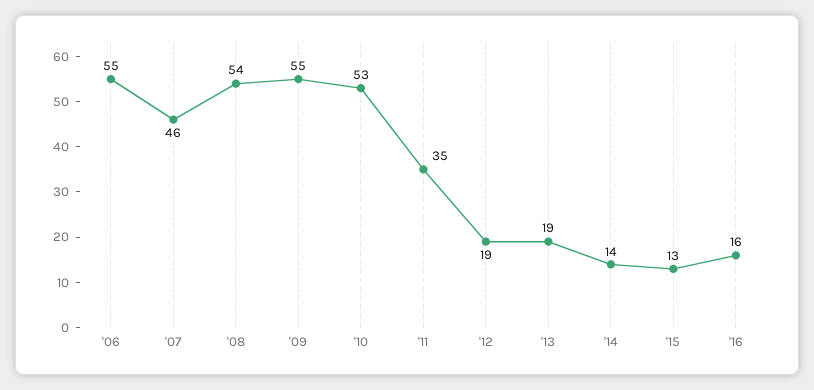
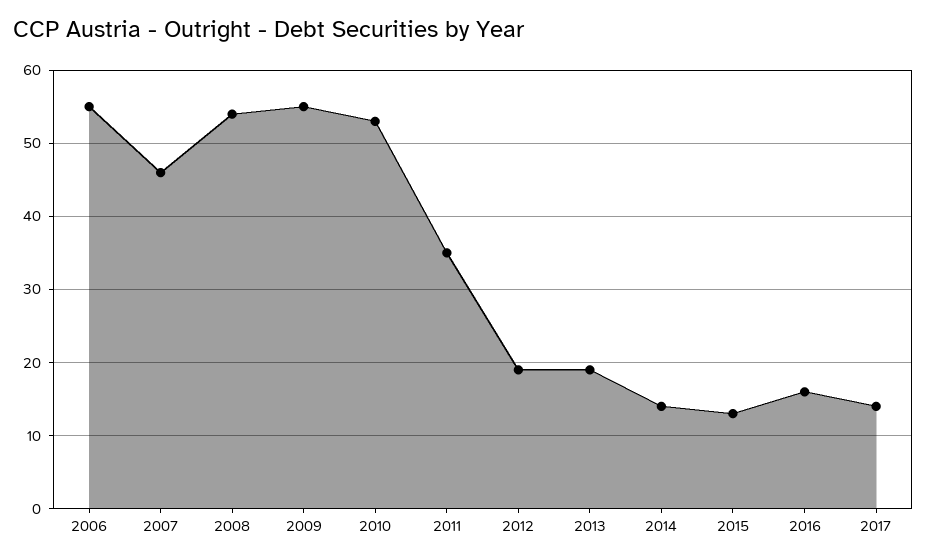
2017: none -> 14

